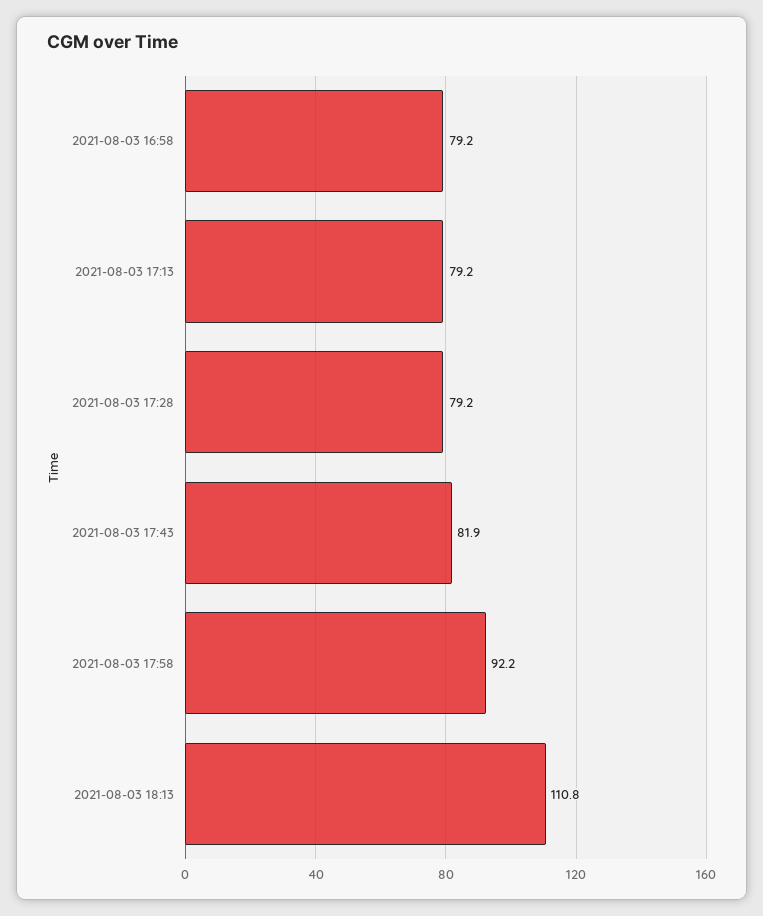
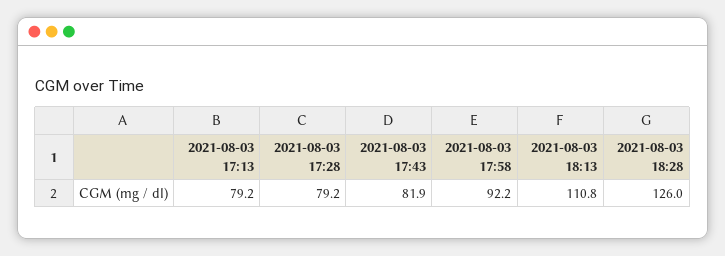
2021-08-03 16:58: 79.2 -> none
2021-08-03 18:28: none -> 126

